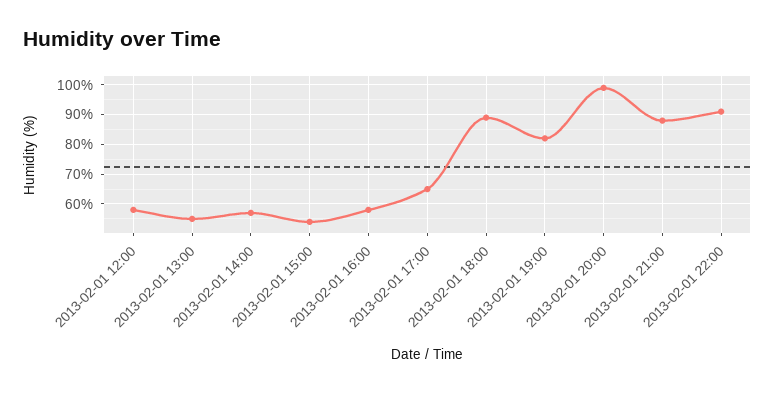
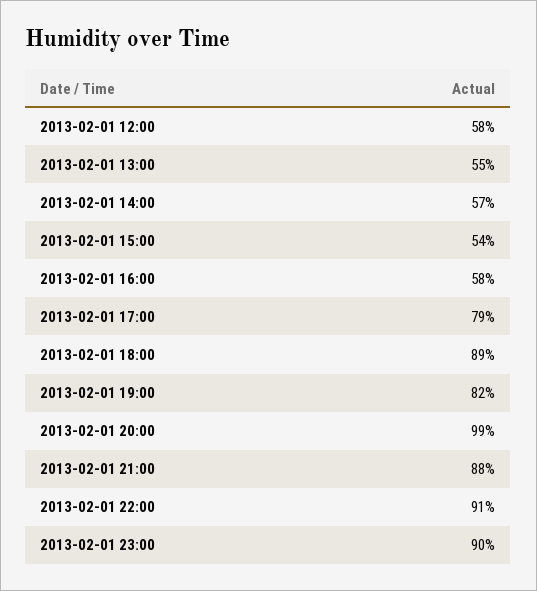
2013-02-01 17:00: 65 -> 79
2013-02-01 23:00: none -> 90

